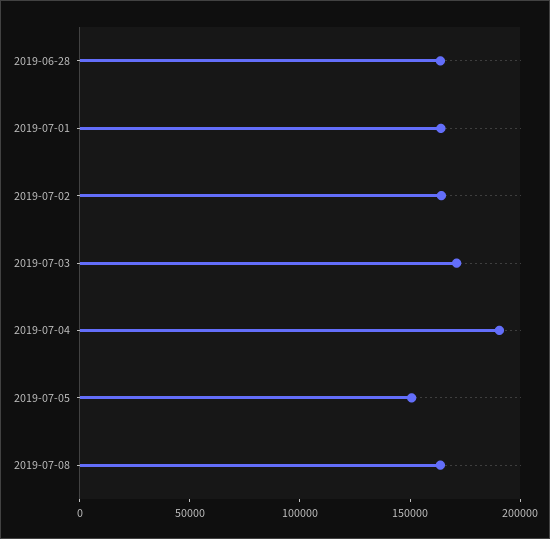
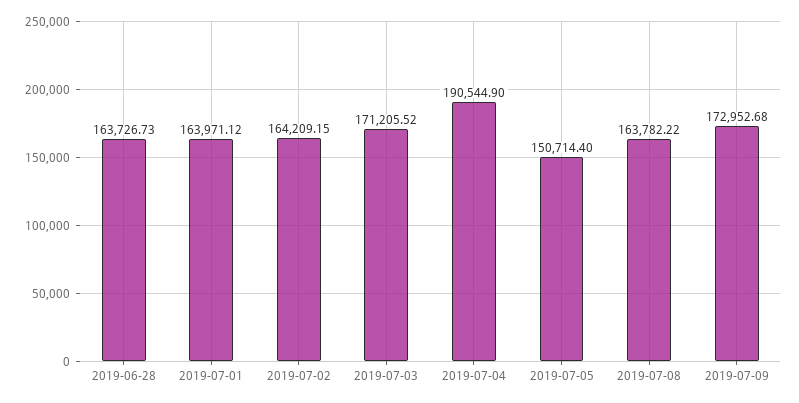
2019-07-09: none -> 172952.68

